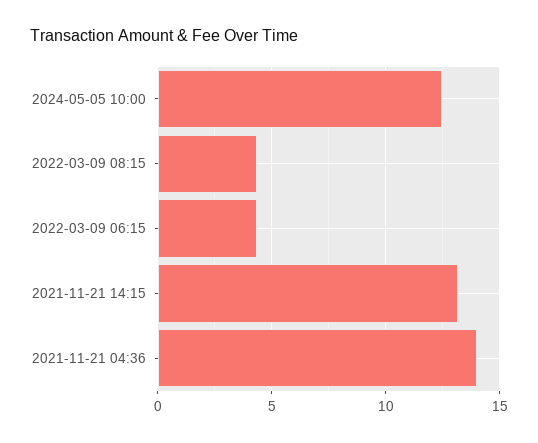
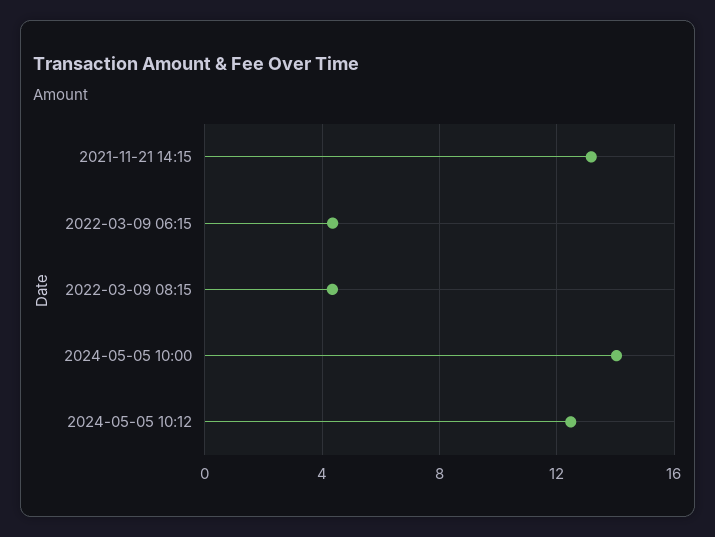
2024-05-05 10:00: 12.5 -> 14
2021-11-21 04:36: 14 -> none
2024-05-05 10:12: none -> 12.5

